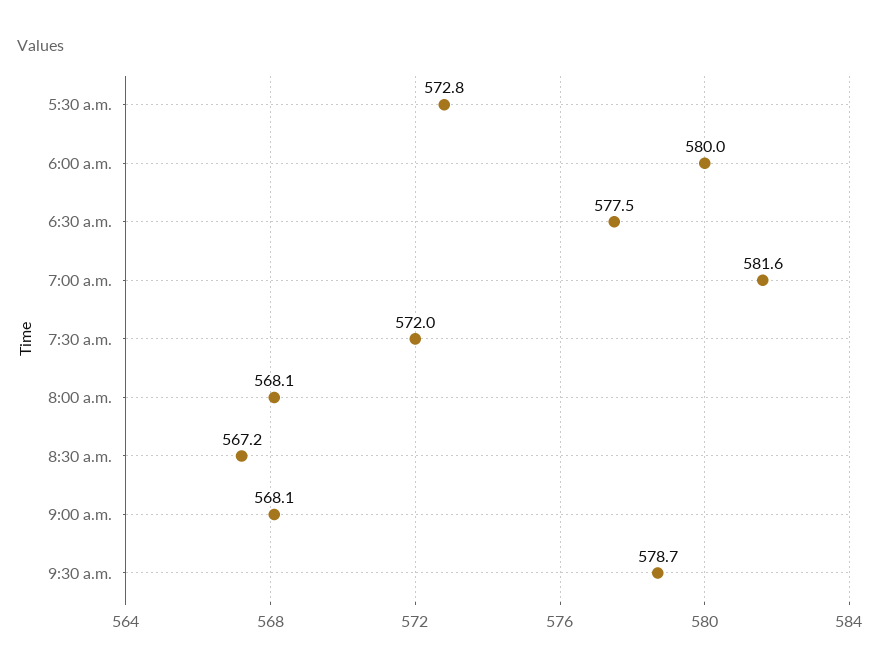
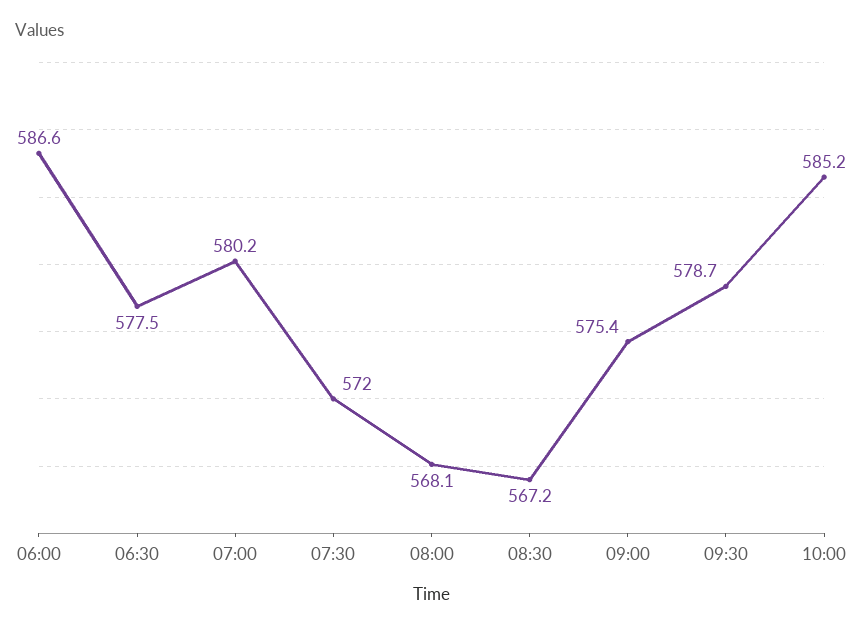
5:30 a.m.: 572.8 -> none
6:00 a.m.: 580 -> 586.6
7:00 a.m.: 581.6 -> 580.2
9:00 a.m.: 568.1 -> 575.4
10:00: none -> 585.2

